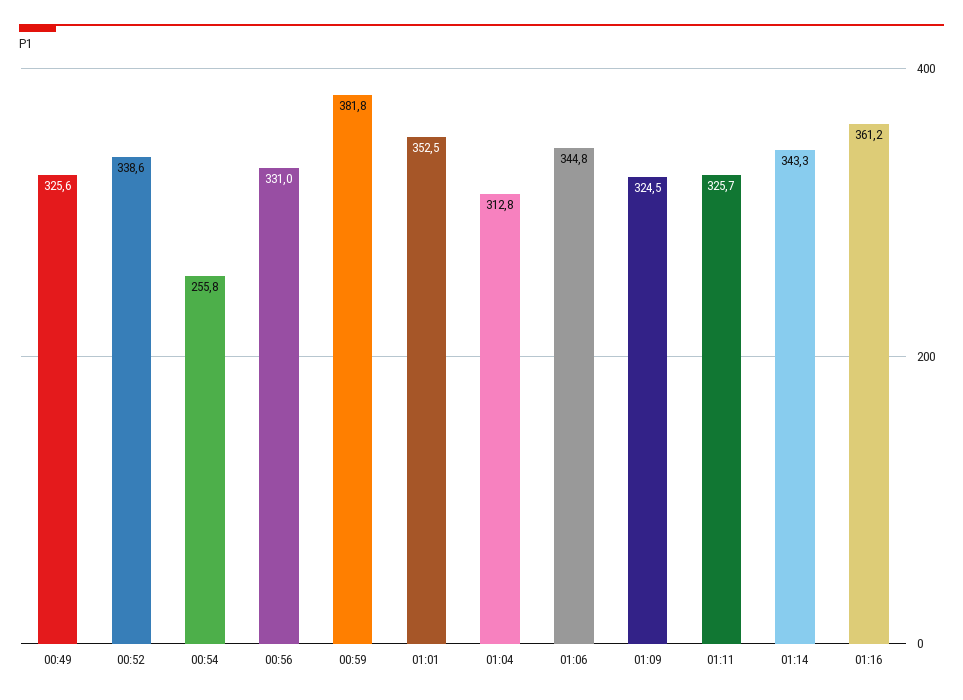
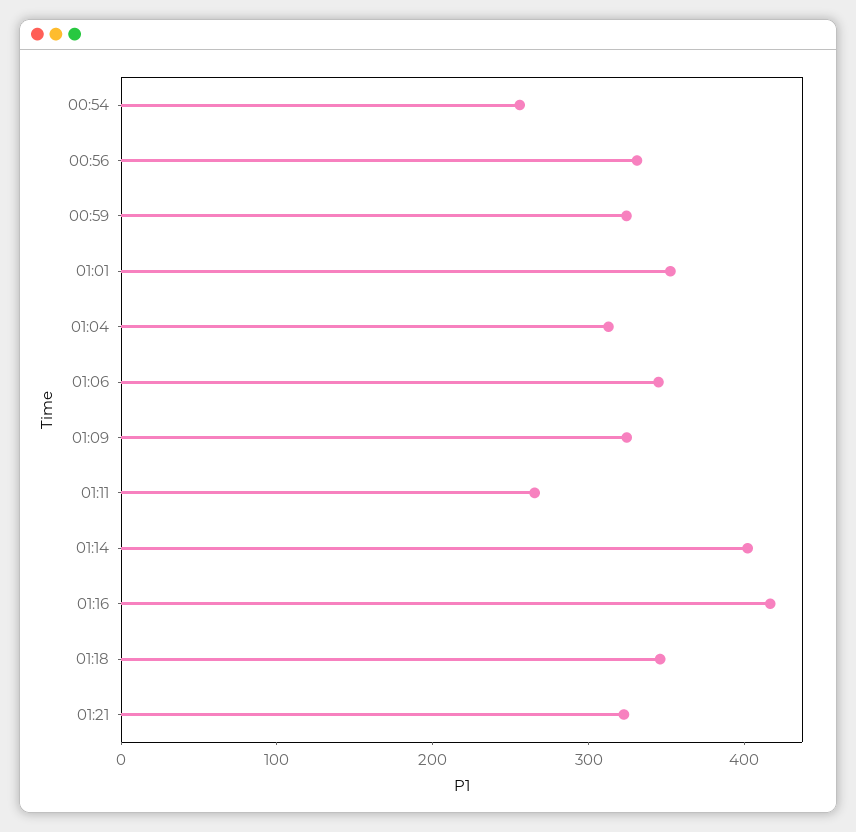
00:49: 325.6 -> none
00:52: 338.6 -> none
00:59: 381.8 -> 320
01:11: 325.7 -> 260
01:14: 343.3 -> 400
01:16: 361.2 -> 420
01:18: none -> 340
01:21: none -> 320

